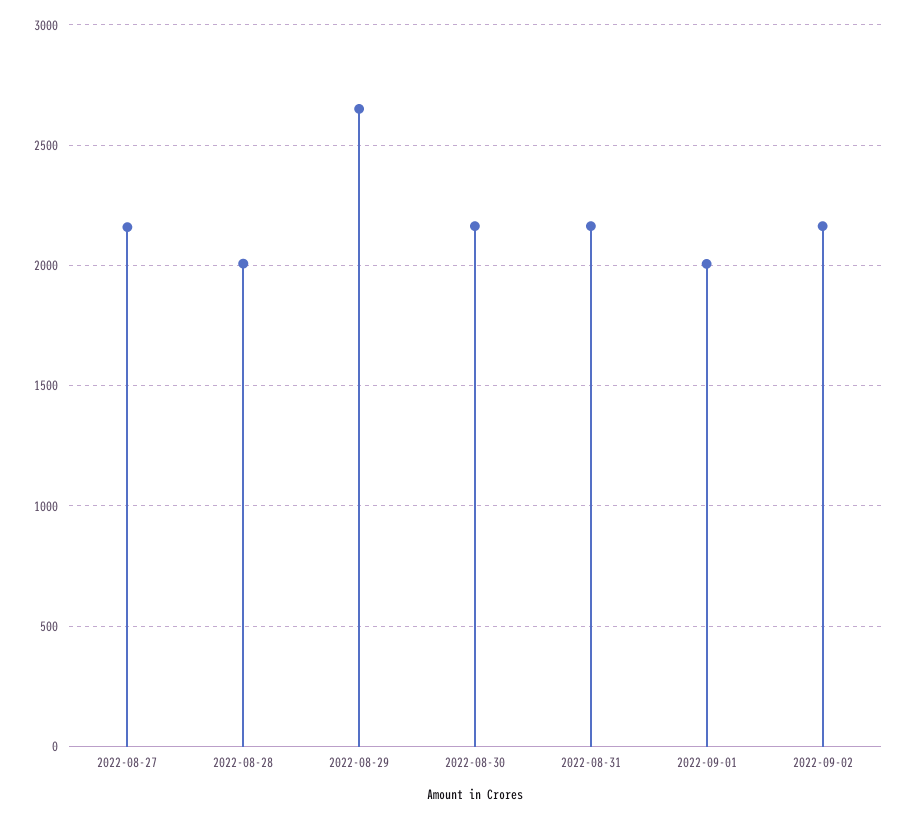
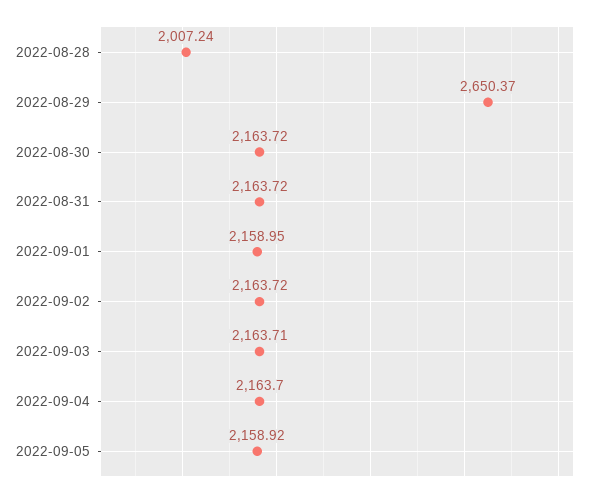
2022-08-27: 2150 -> none
2022-09-01: 2000 -> 2158.95
2022-09-03: none -> 2163.71
2022-09-04: none -> 2163.7
2022-09-05: none -> 2158.92

